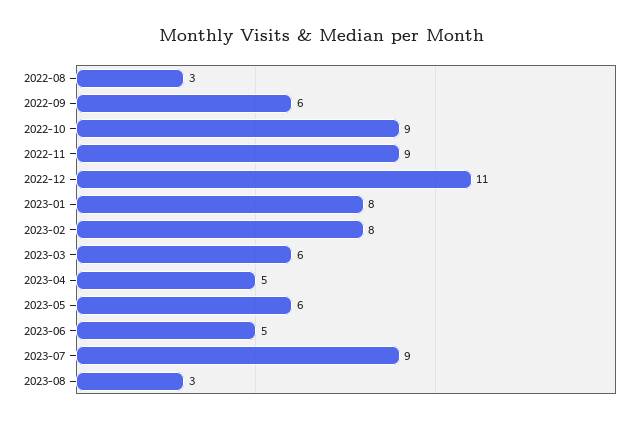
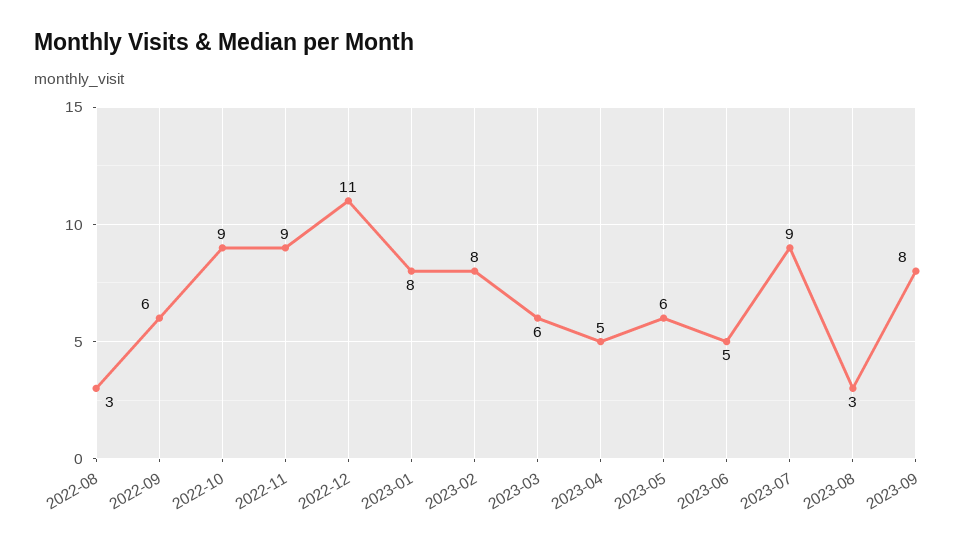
2023-09: none -> 8

